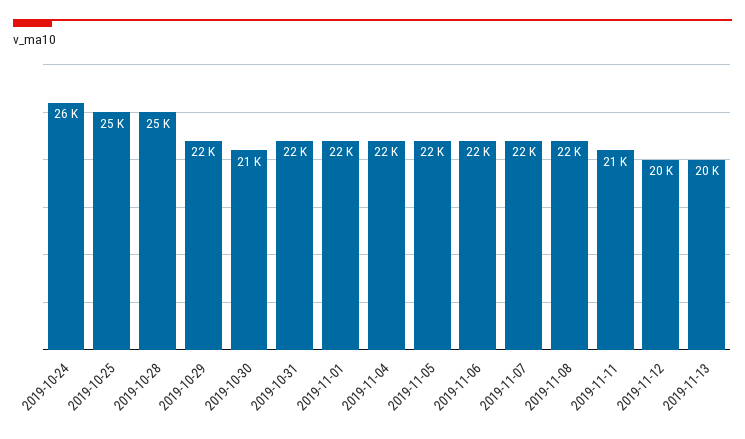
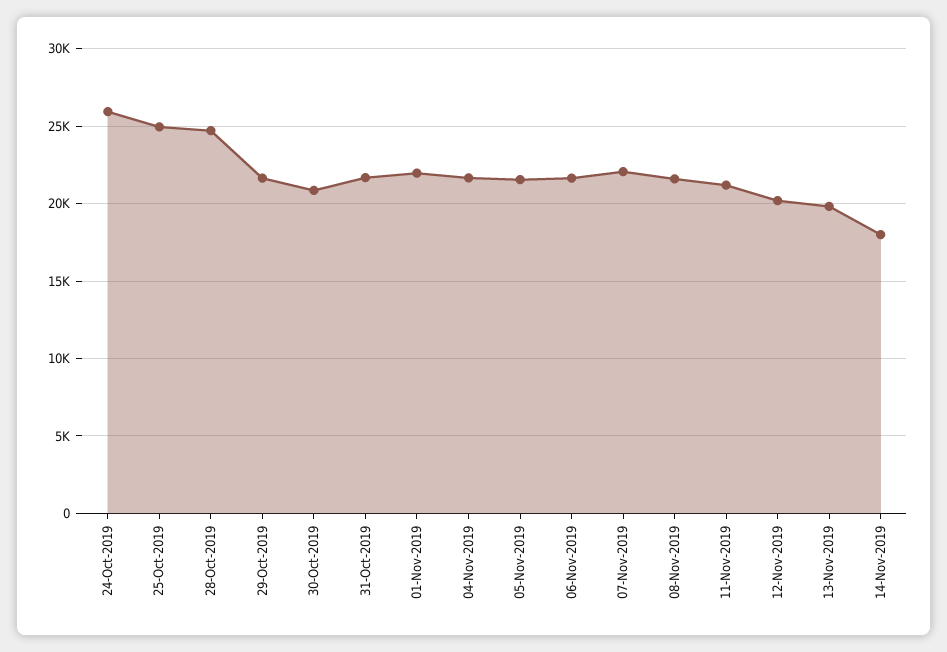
14-Nov-2019: none -> 18000

